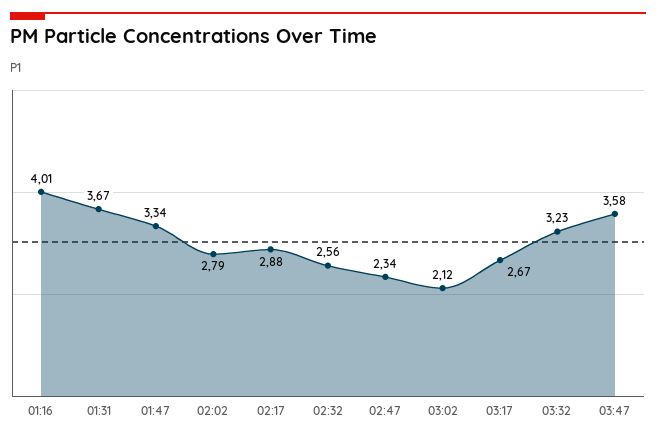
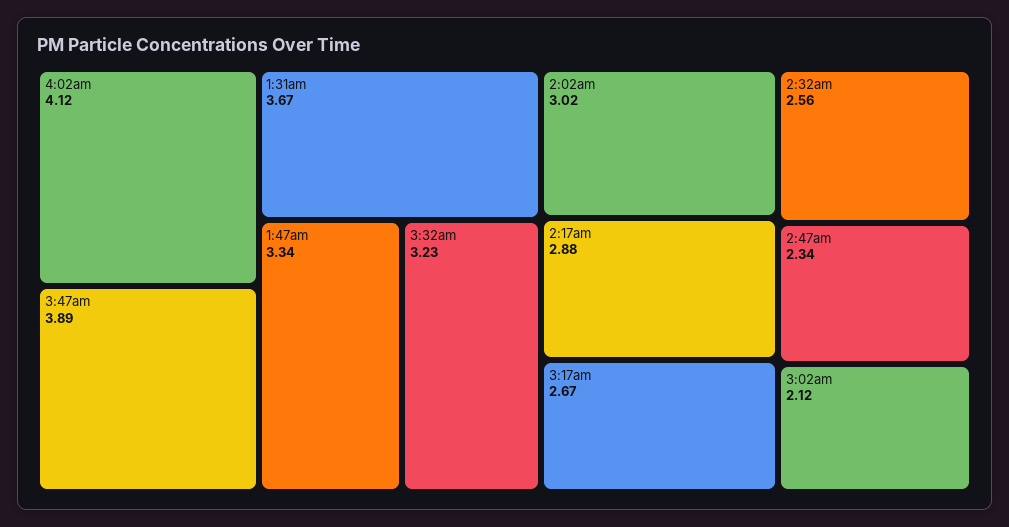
01:16: 4.01 -> none
02:02: 2.79 -> 3.02
03:47: 3.58 -> 3.89
4:02am: none -> 4.12

